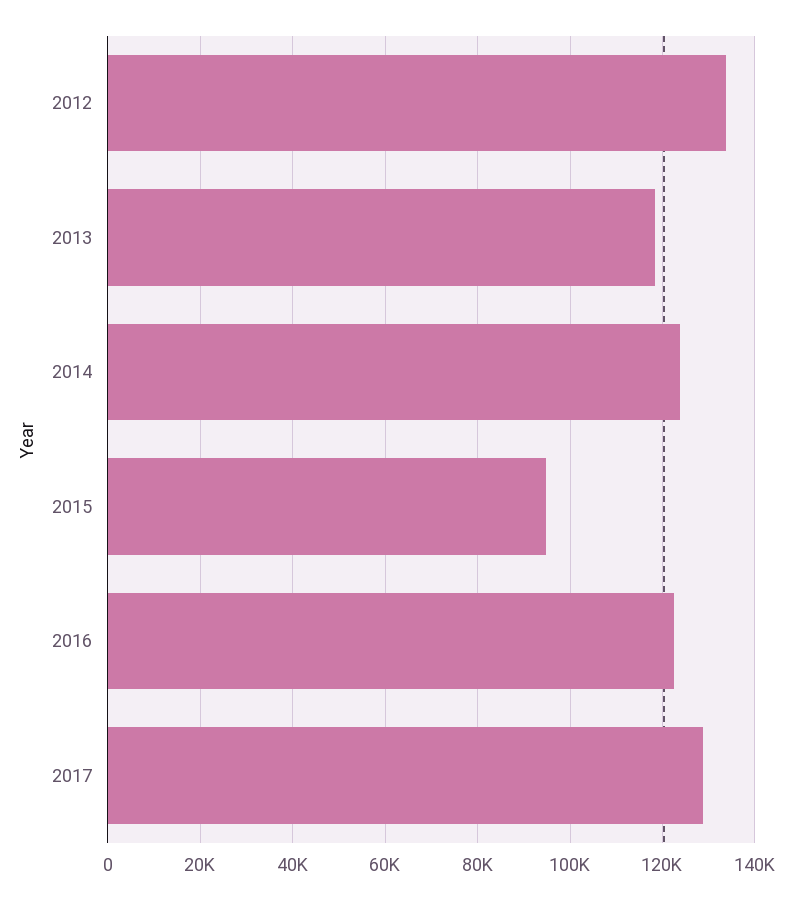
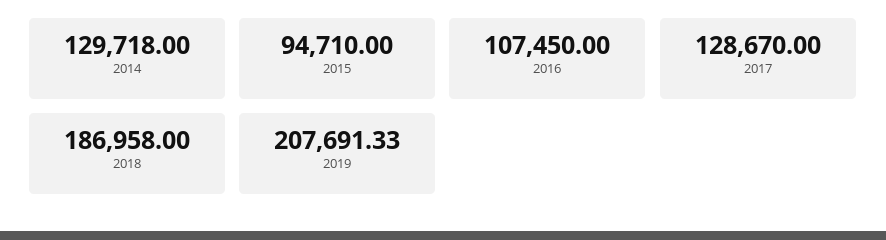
2012: 134000 -> none
2013: 118000 -> none
2014: 124000 -> 129718
2016: 122000 -> 107450
2018: none -> 186958
2019: none -> 207691.33

